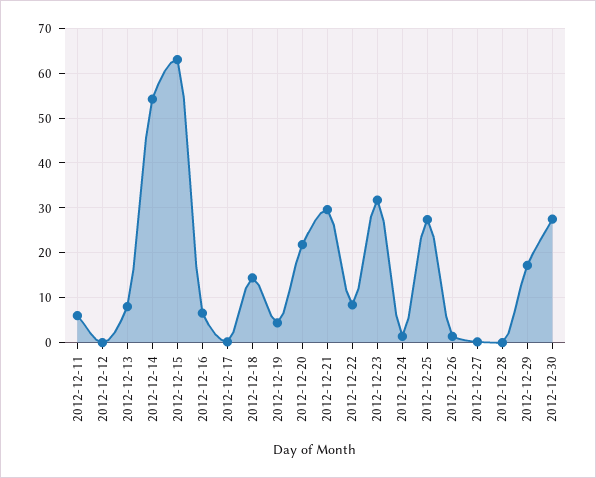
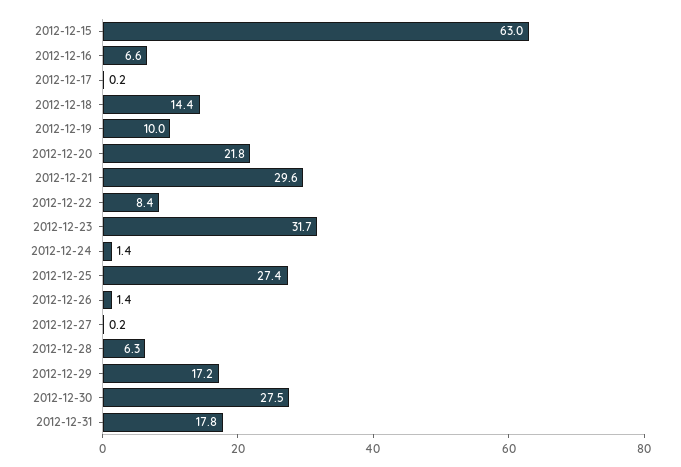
2012-12-11: 6 -> none
2012-12-12: 0 -> none
2012-12-13: 8 -> none
2012-12-14: 54 -> none
2012-12-19: 4 -> 10
2012-12-28: 0 -> 6.3
2012-12-31: none -> 17.8

